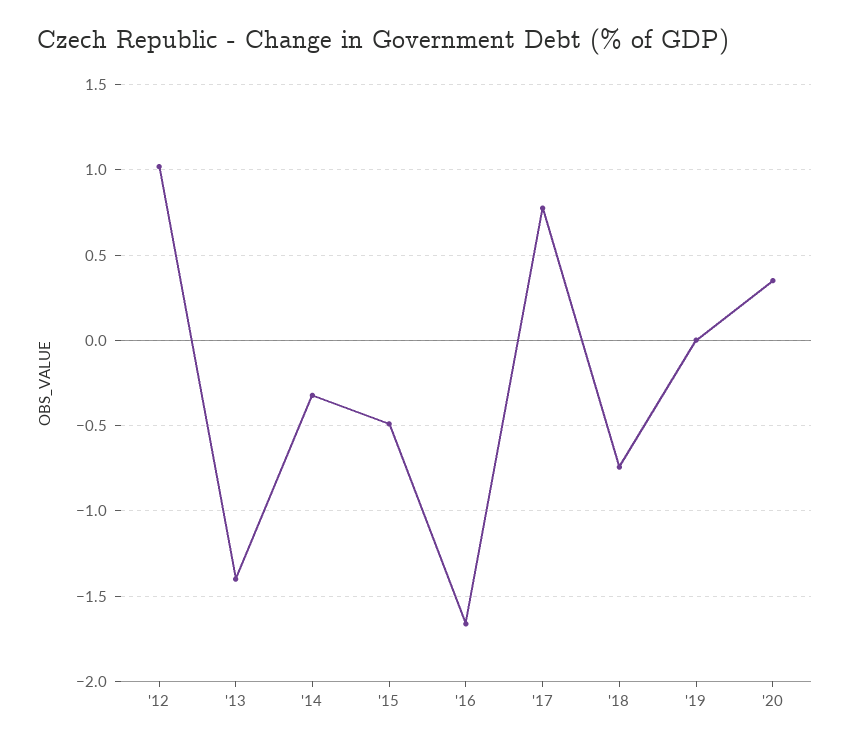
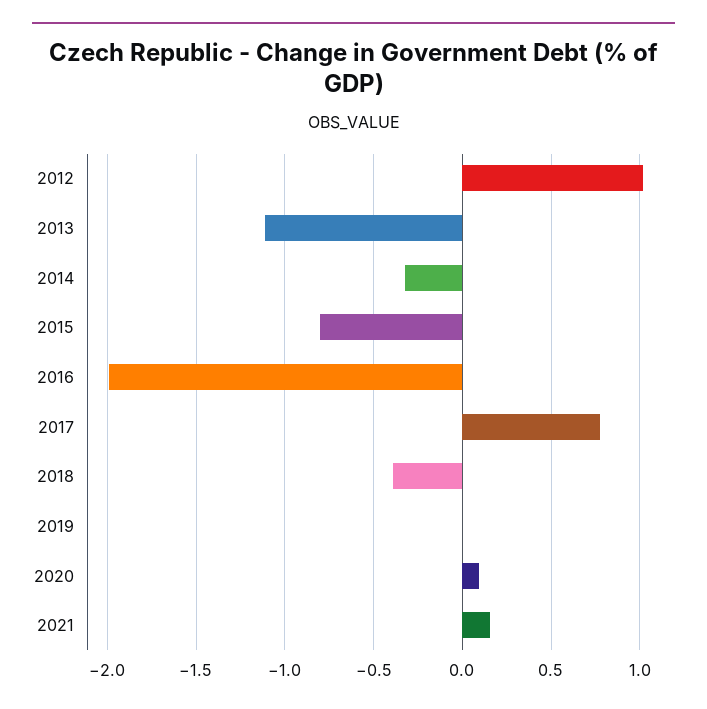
'13: -1.4 -> -1.1
'15: -0.5 -> -0.8
'16: -1.65 -> -2
'18: -0.75 -> -0.4
'20: 0.35 -> 0.1
2021: none -> 0.15

